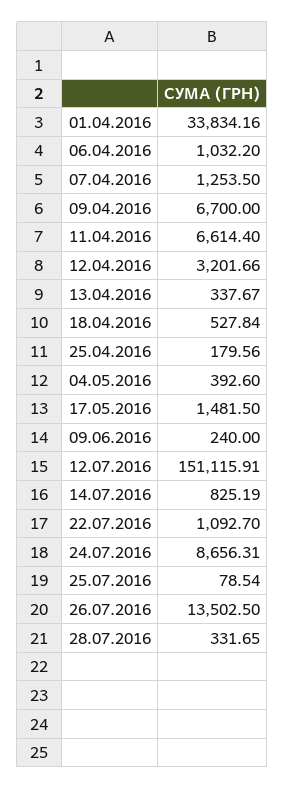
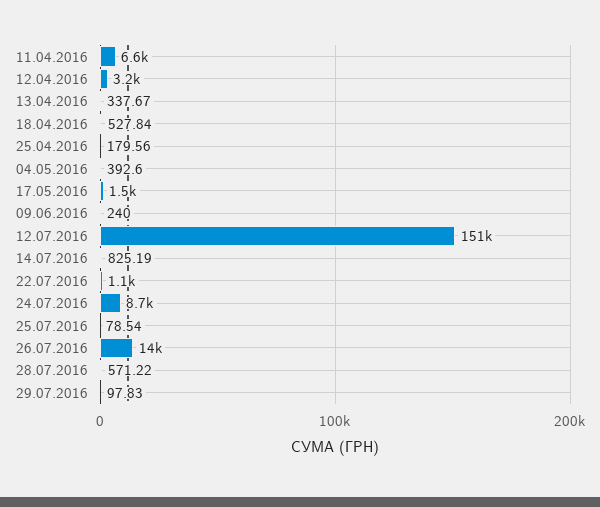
01.04.2016: 33834.16 -> none
06.04.2016: 1032.2 -> none
07.04.2016: 1253.5 -> none
09.04.2016: 6700 -> none
28.07.2016: 331.65 -> 571.22
29.07.2016: none -> 97.83

